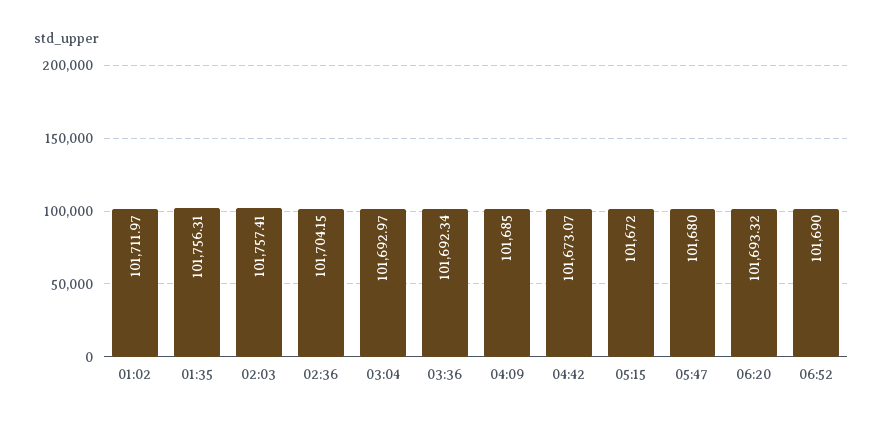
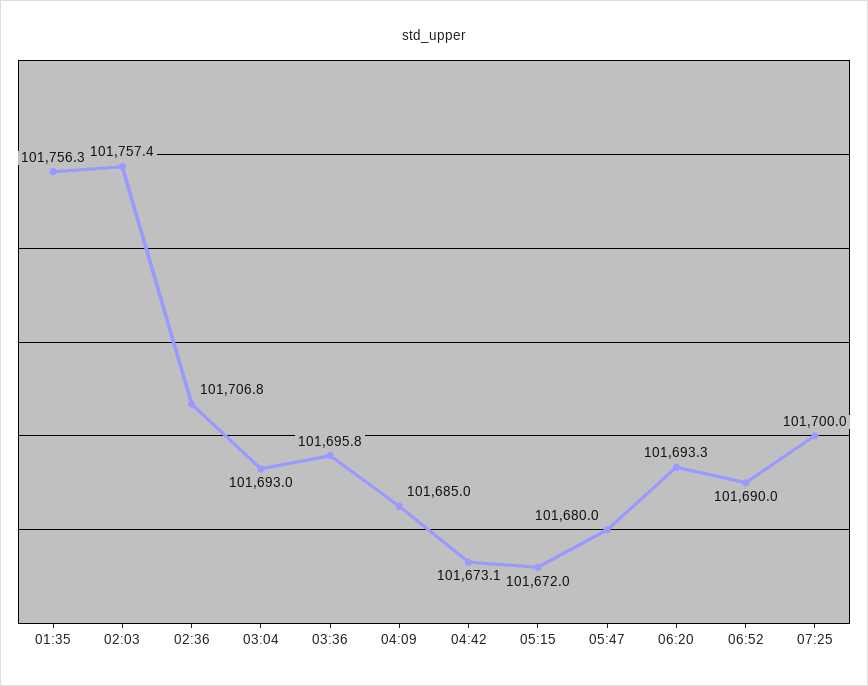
01:02: 101711.97 -> none
02:36: 101704.15 -> 101706.8
03:36: 101692.34 -> 101695.8
07:25: none -> 101700

